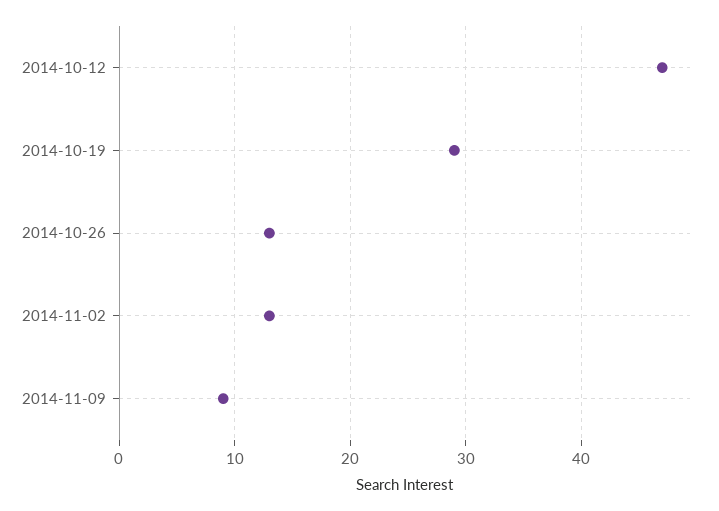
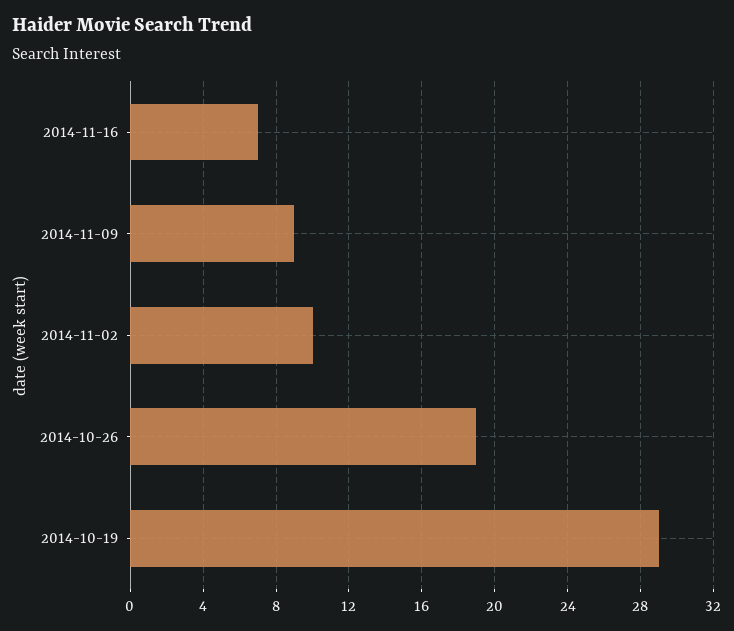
2014-10-12: 47 -> none
2014-10-26: 13 -> 19
2014-11-02: 13 -> 10
2014-11-16: none -> 7

